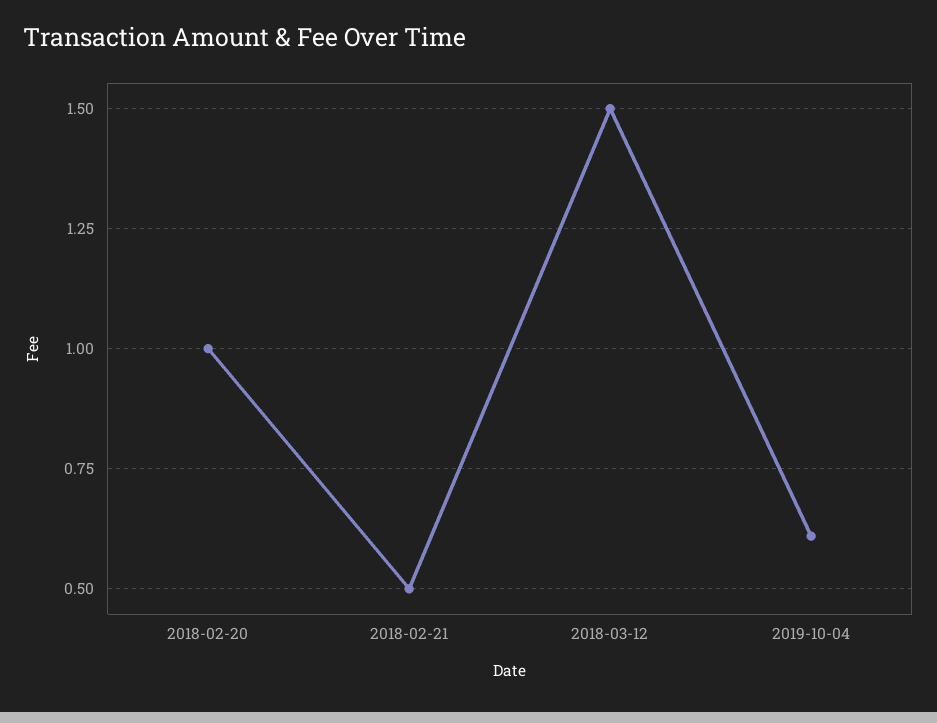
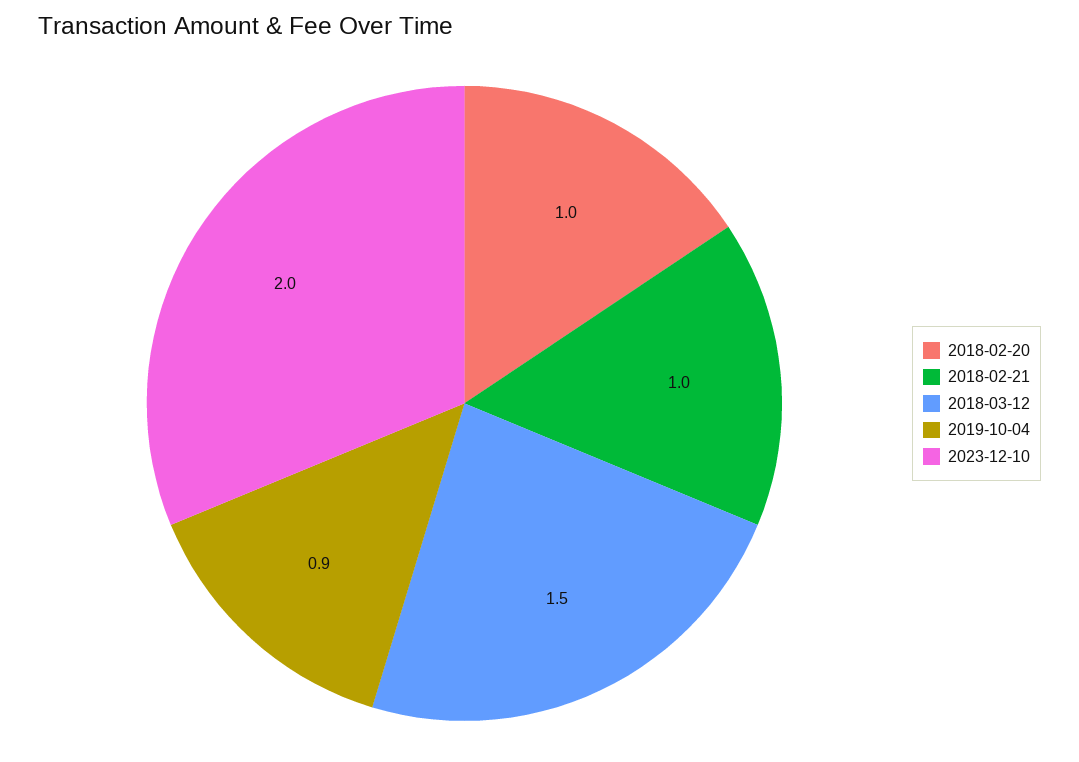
2018-02-21: 0.5 -> 1
2019-10-04: 0.6 -> 0.9
2023-12-10: none -> 2

